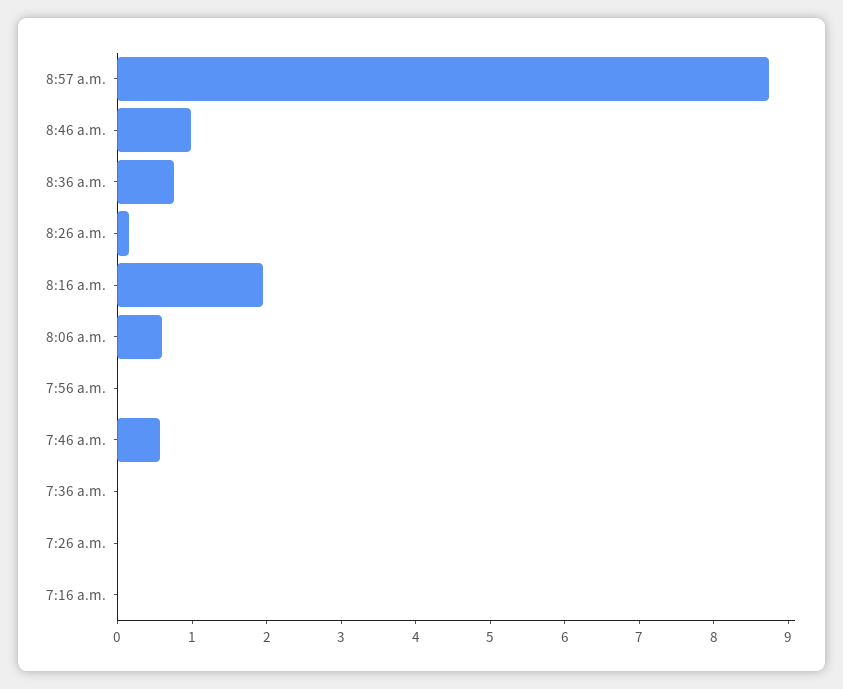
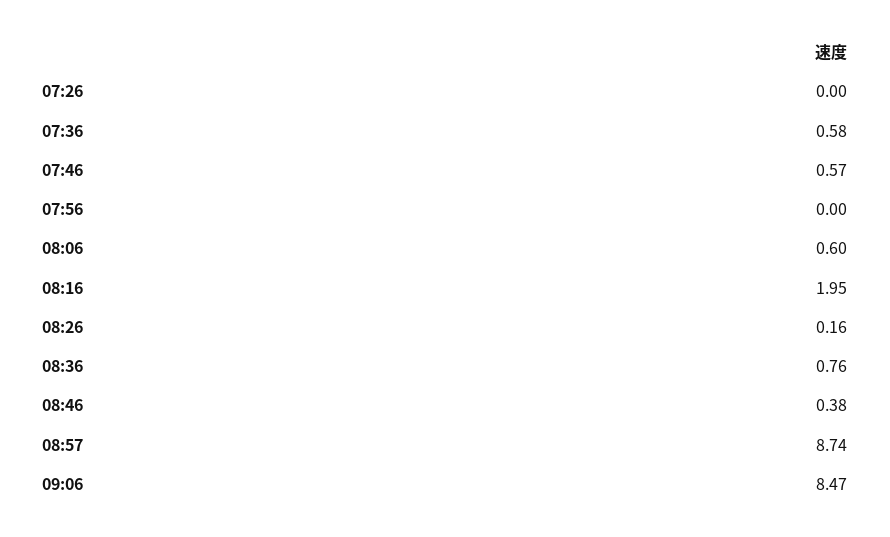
8:46 a.m.: 1 -> 0.38
7:36 a.m.: 0 -> 0.58
7:16 a.m.: 0 -> none
09:06: none -> 8.47

